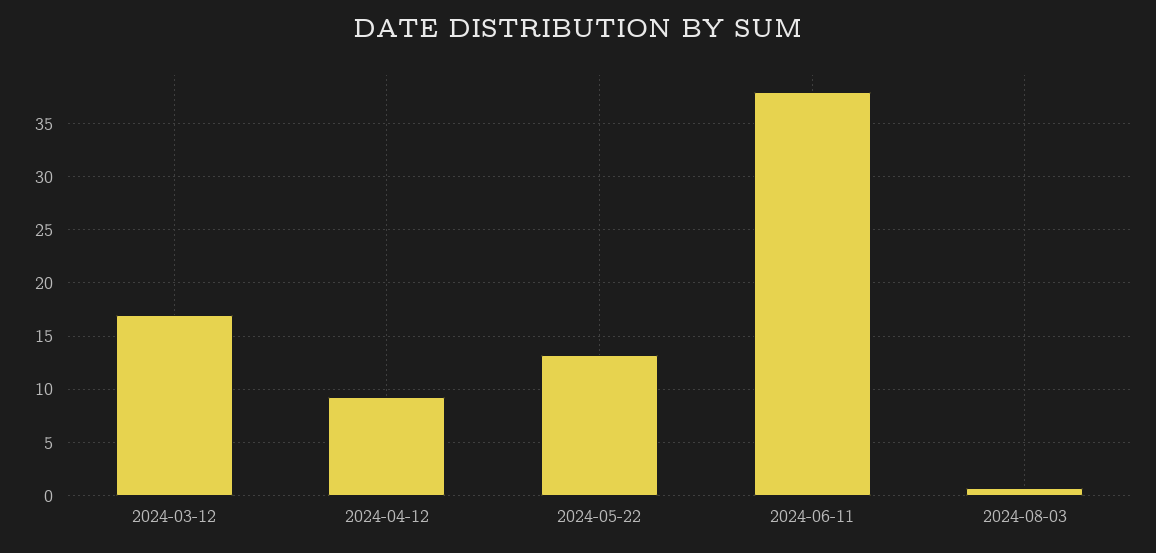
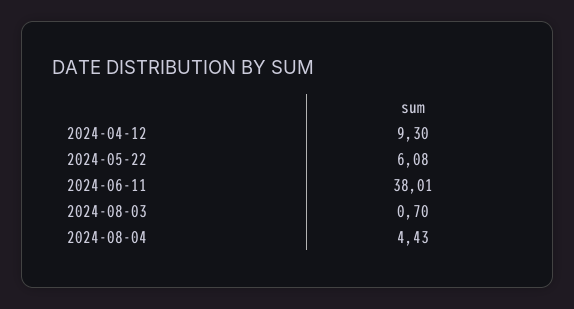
2024-03-12: 17 -> none
2024-05-22: 13 -> 6.08
2024-08-04: none -> 4.43

